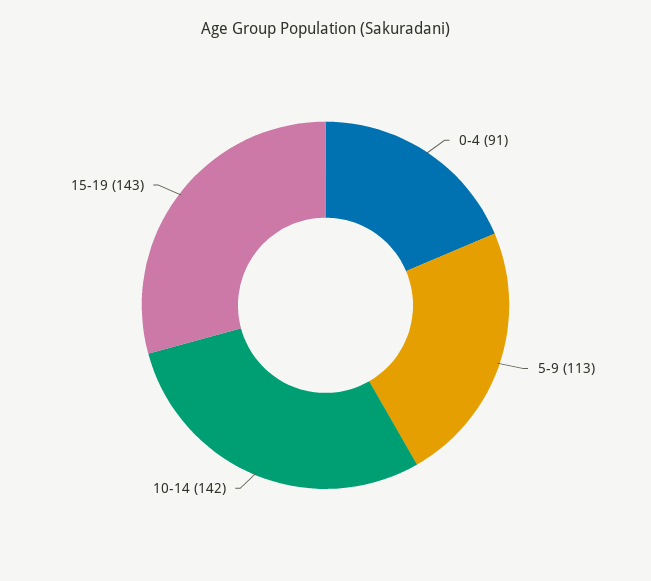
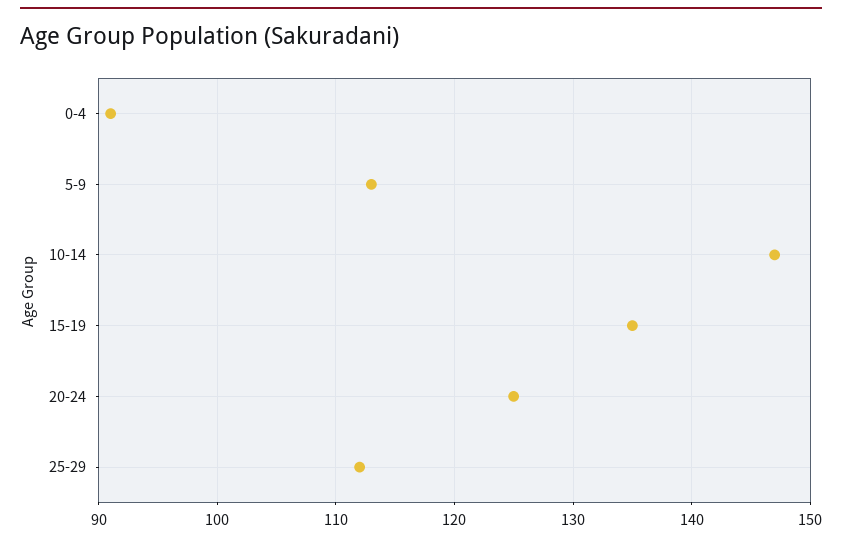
10-14: 142 -> 147
15-19: 143 -> 135
20-24: none -> 125
25-29: none -> 112

